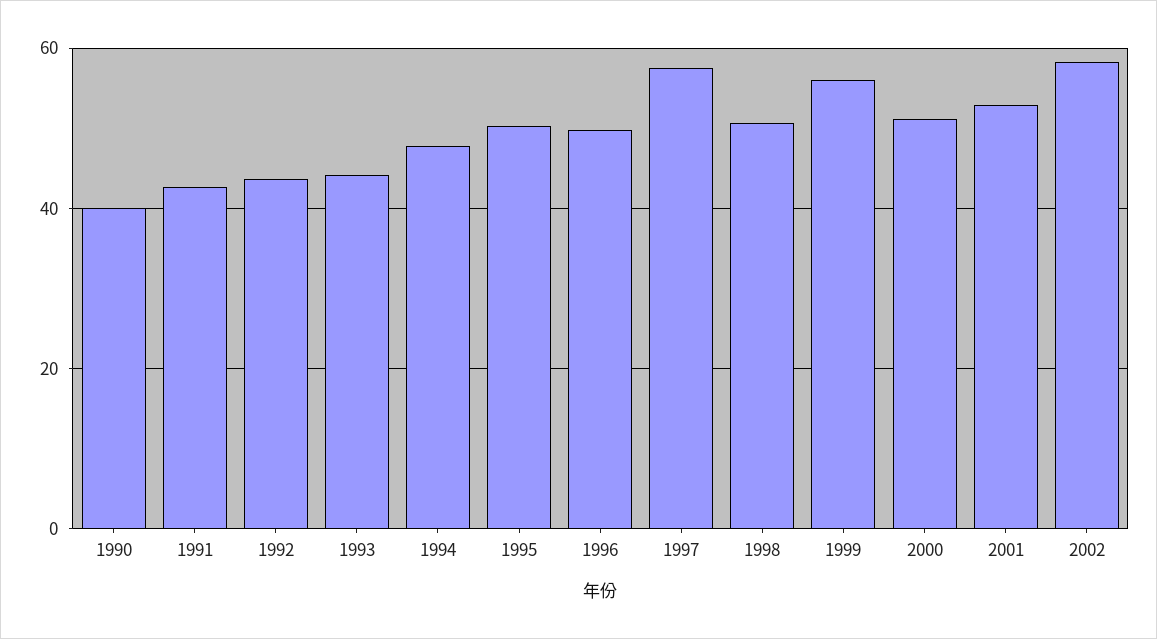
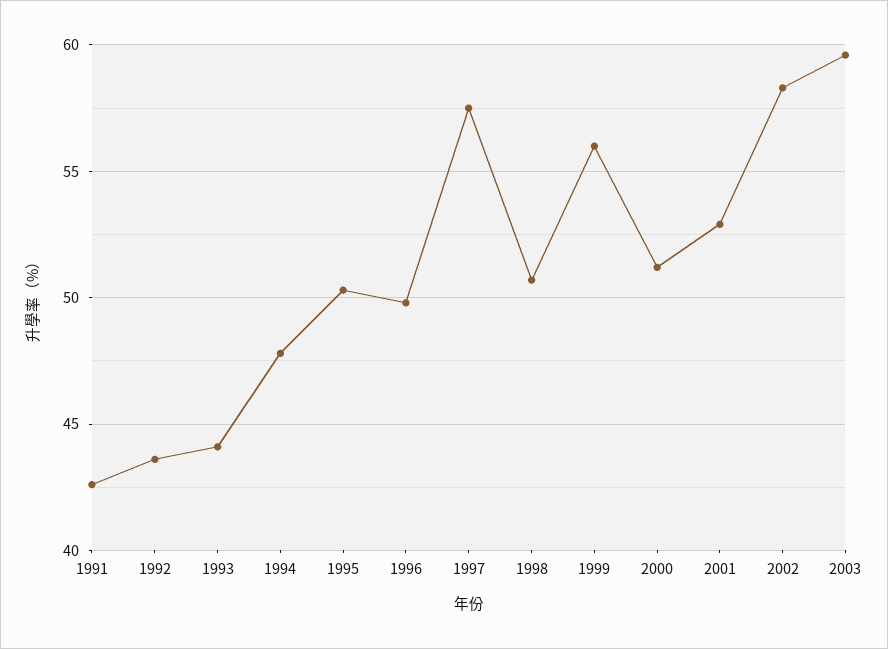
1990: 40 -> none
2003: none -> 59.5

